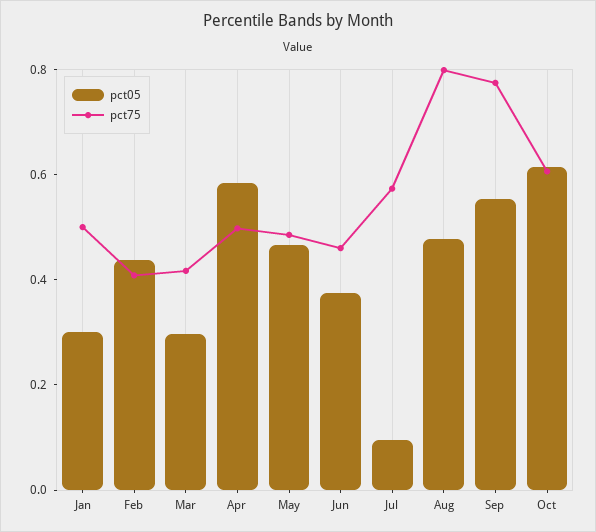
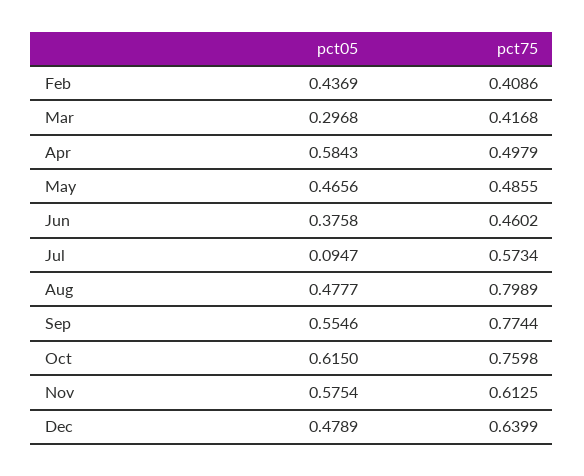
pct05, Jan: 0.3 -> none
pct75, Jan: 0.5 -> none
pct75, Oct: 0.6 -> 0.7598
pct05, Nov: none -> 0.5754
pct75, Nov: none -> 0.6125
pct05, Dec: none -> 0.4789
pct75, Dec: none -> 0.6399

